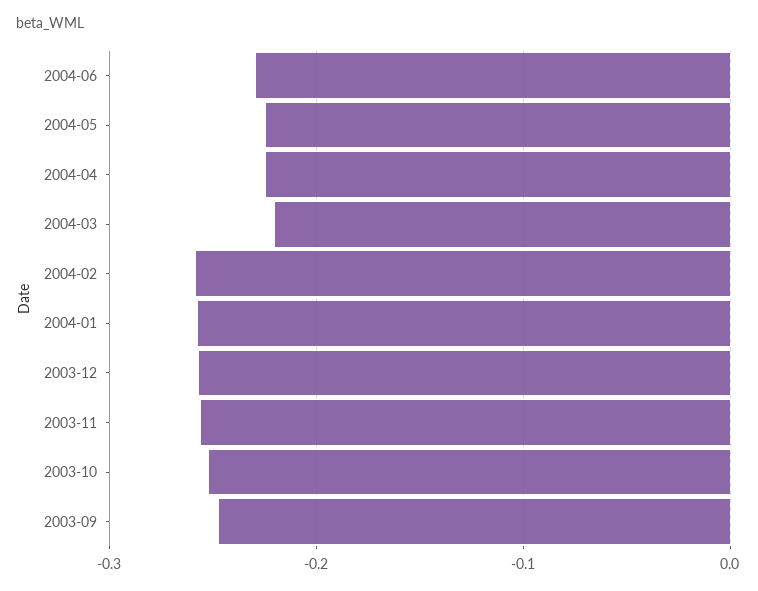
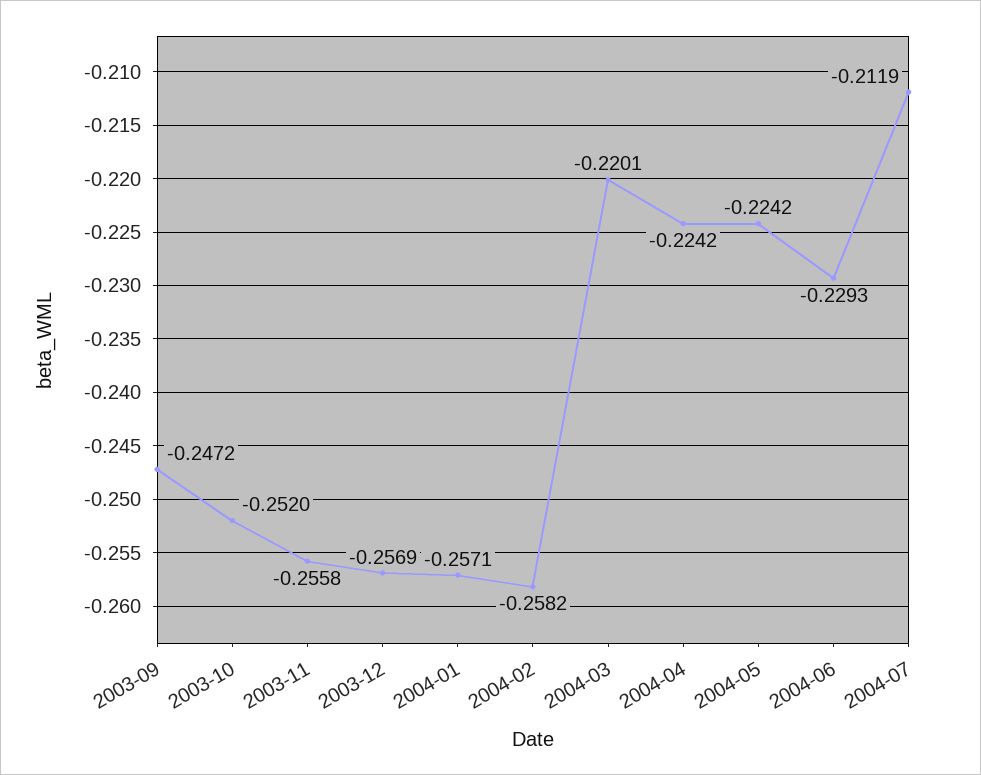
2004-07: none -> -0.2119

